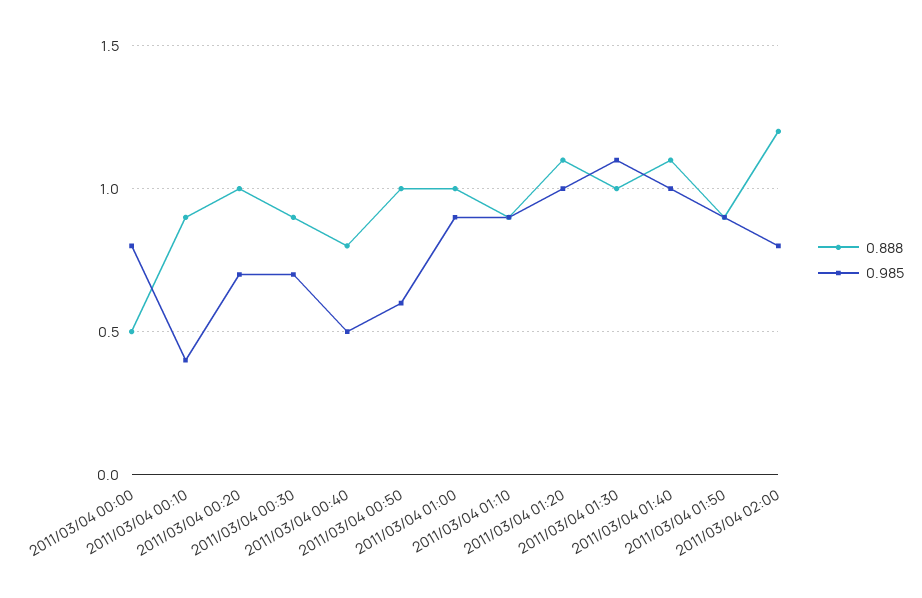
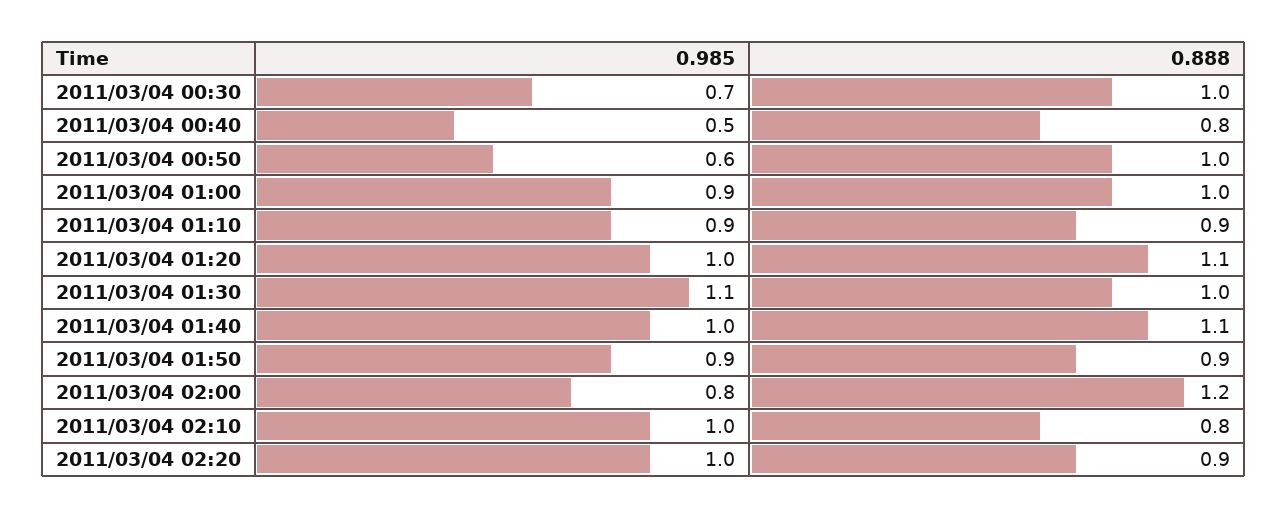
0.888, 2011/03/04 00:00: 0.5 -> none
0.985, 2011/03/04 00:00: 0.8 -> none
0.888, 2011/03/04 00:10: 0.9 -> none
0.985, 2011/03/04 00:10: 0.4 -> none
0.888, 2011/03/04 00:20: 1 -> none
0.985, 2011/03/04 00:20: 0.7 -> none
0.888, 2011/03/04 00:30: 0.9 -> 1
0.985, 2011/03/04 02:10: none -> 1
0.888, 2011/03/04 02:10: none -> 0.8
0.985, 2011/03/04 02:20: none -> 1
0.888, 2011/03/04 02:20: none -> 0.9

